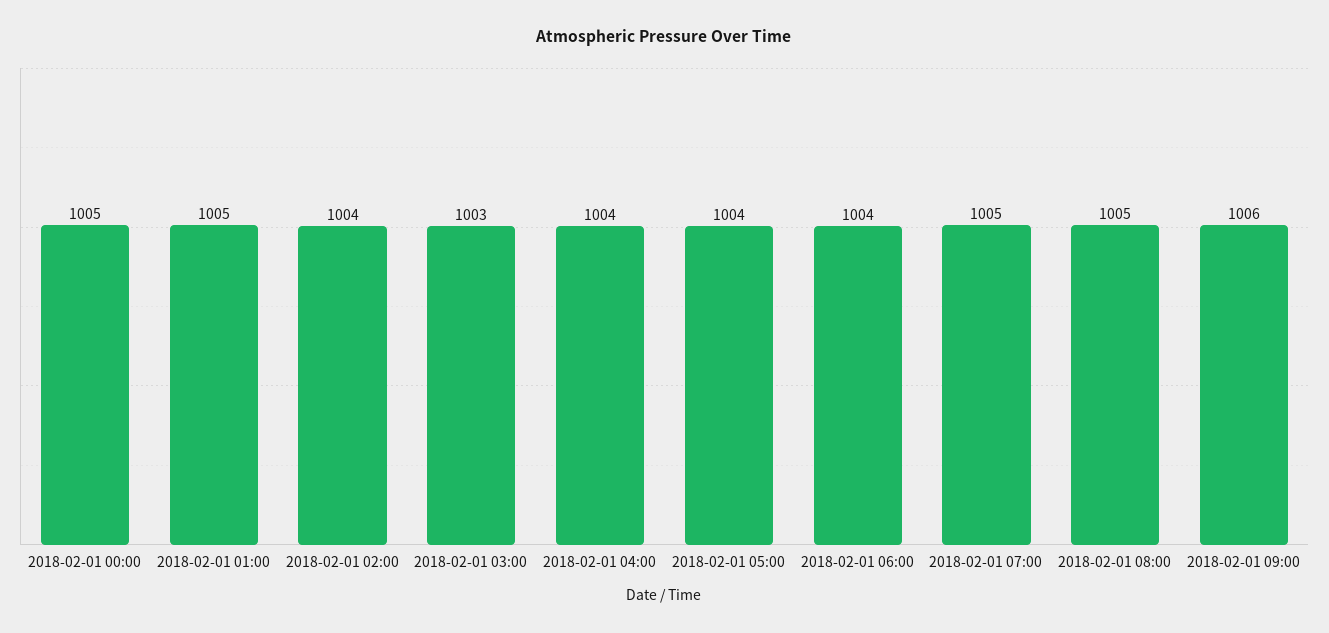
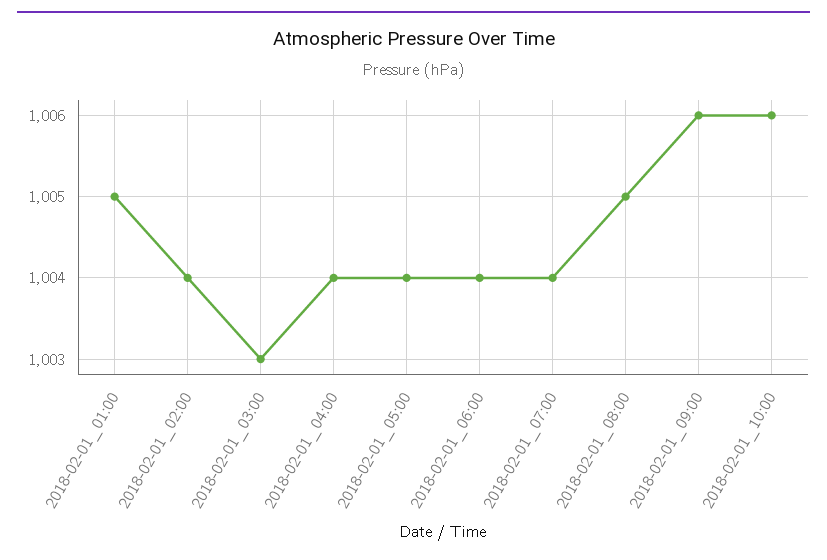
2018-02-01 00:00: 1005 -> none
2018-02-01 07:00: 1005 -> 1004
2018-02-01_10:00: none -> 1006

